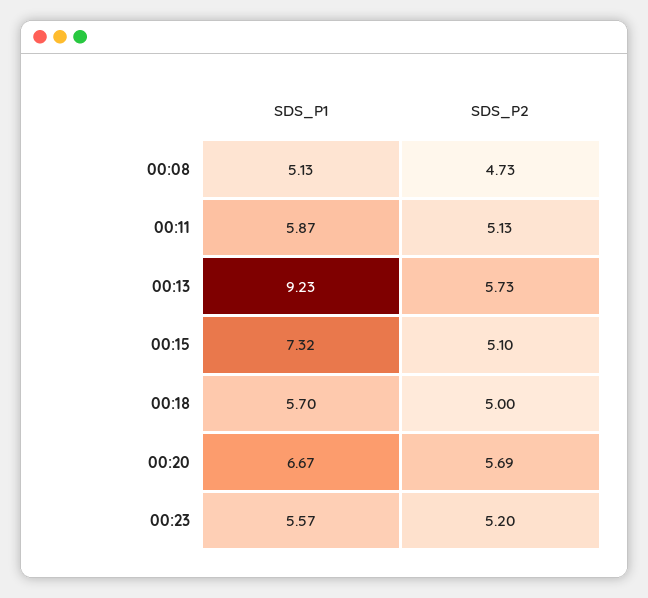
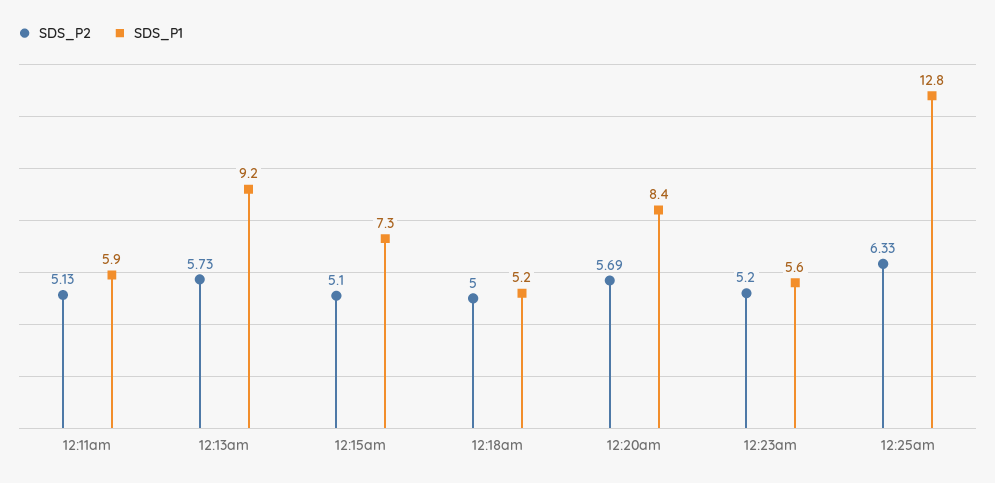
SDS_P1, 00:08: 5.13 -> none
SDS_P2, 00:08: 4.73 -> none
SDS_P1, 00:18: 5.7 -> 5.2
SDS_P1, 00:20: 6.67 -> 8.4
SDS_P2, 12:25am: none -> 6.33
SDS_P1, 12:25am: none -> 12.8

